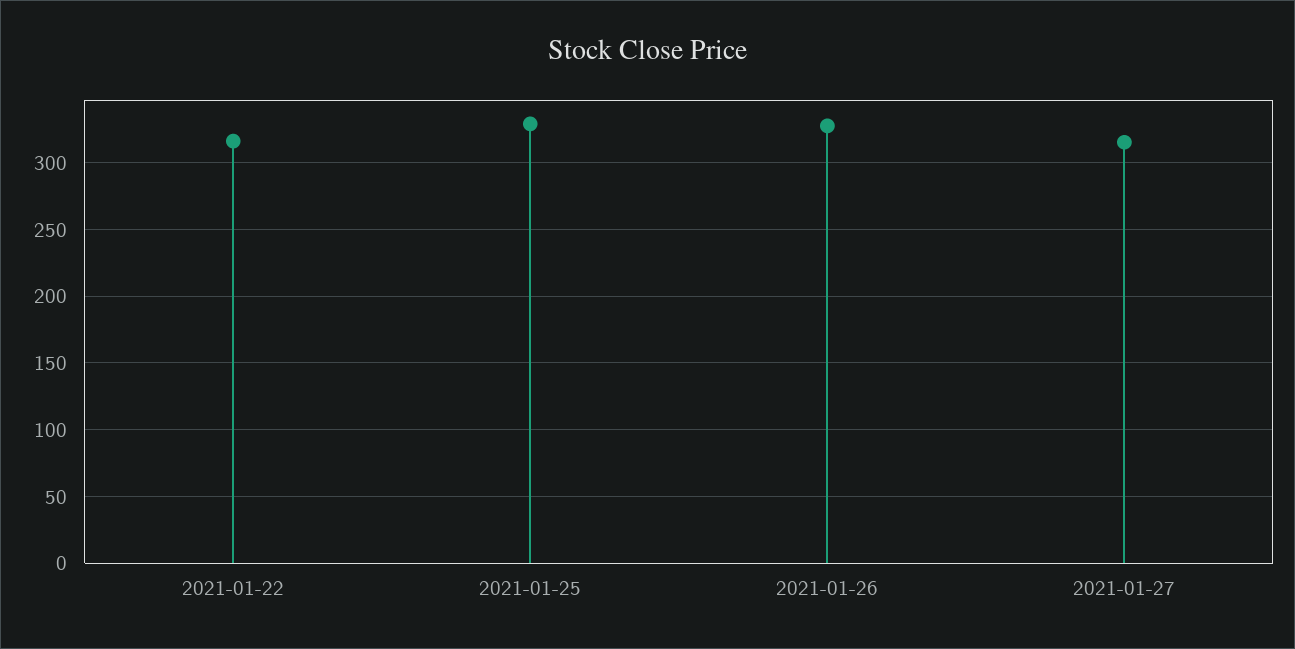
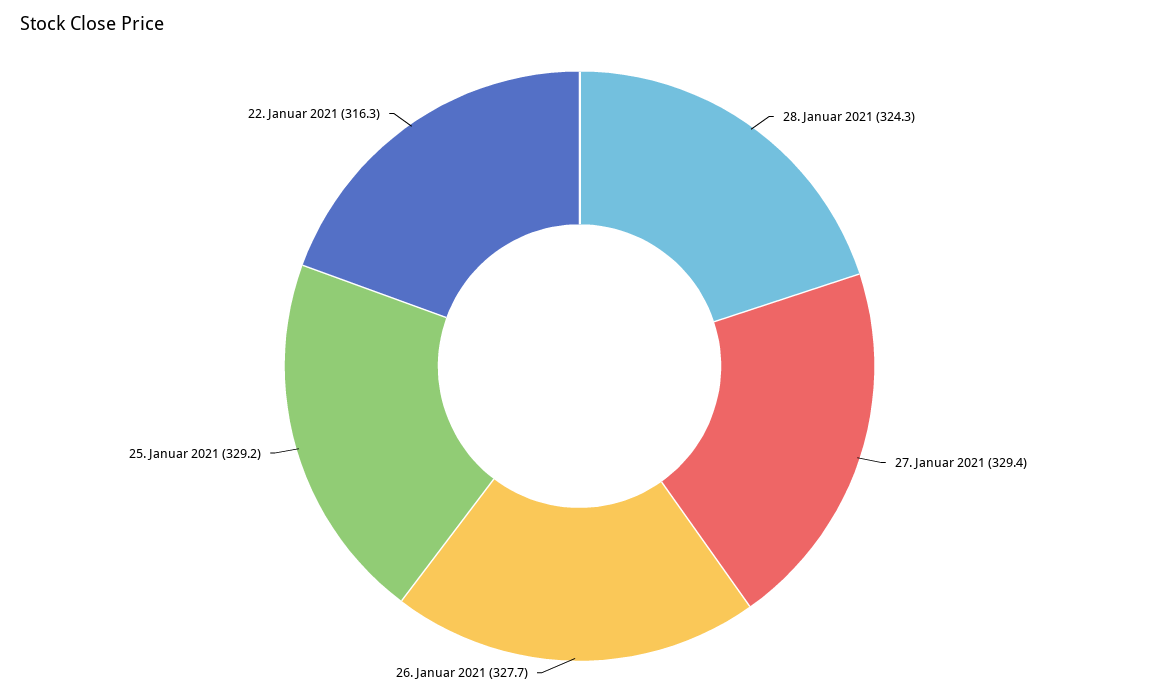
2021-01-27: 315 -> 329.4
28. Januar 2021: none -> 324.3

